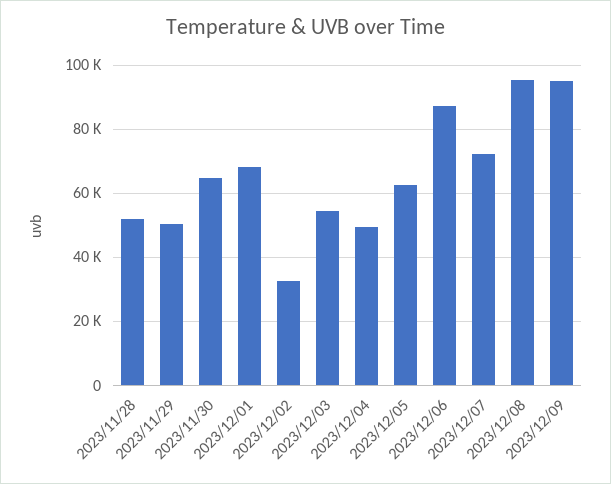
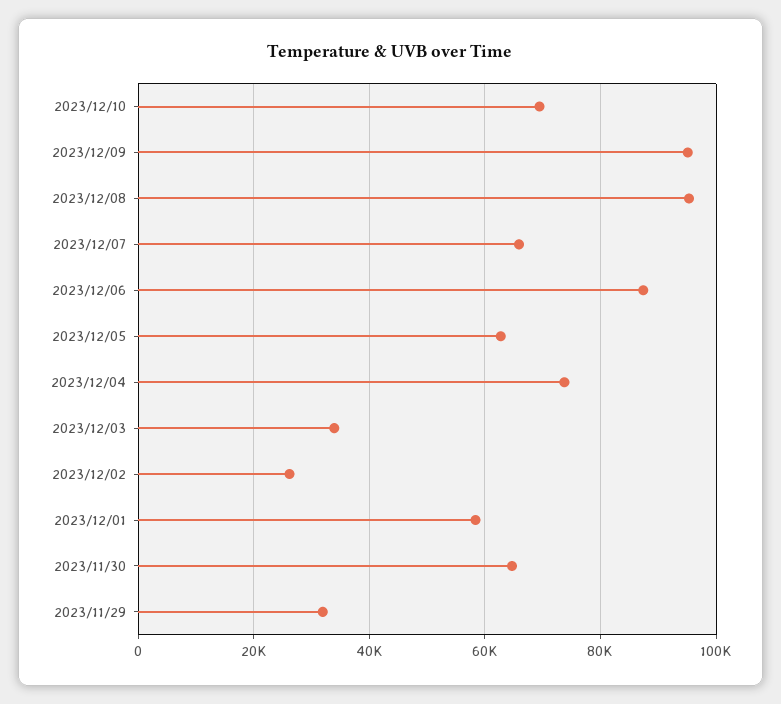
2023/11/28: 52000 -> none
2023/11/29: 50000 -> 32000
2023/12/01: 68000 -> 58000
2023/12/02: 32000 -> 26000
2023/12/03: 54000 -> 34000
2023/12/04: 50000 -> 74000
2023/12/07: 72000 -> 66000
2023/12/10: none -> 70000

